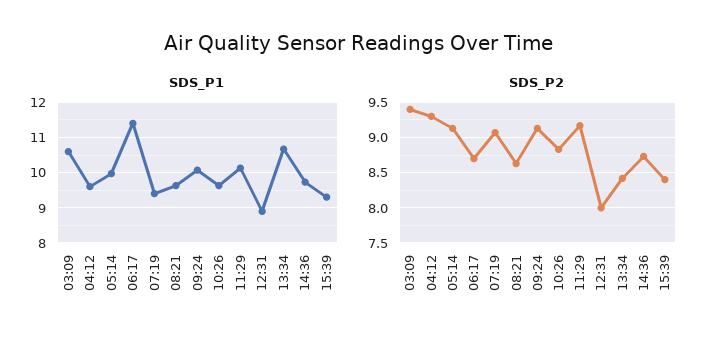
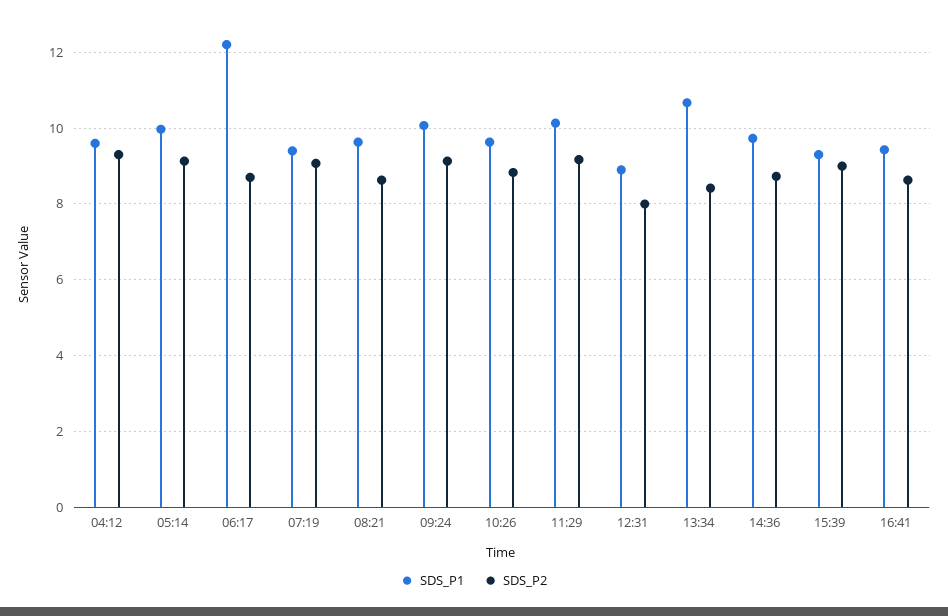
SDS_P1, 03:09: 10.6 -> none
SDS_P1, 06:17: 11.4 -> 12.2
SDS_P2, 03:09: 9.4 -> none
SDS_P2, 15:39: 8.4 -> 9
SDS_P1, 16:41: none -> 9.4
SDS_P2, 16:41: none -> 8.6

